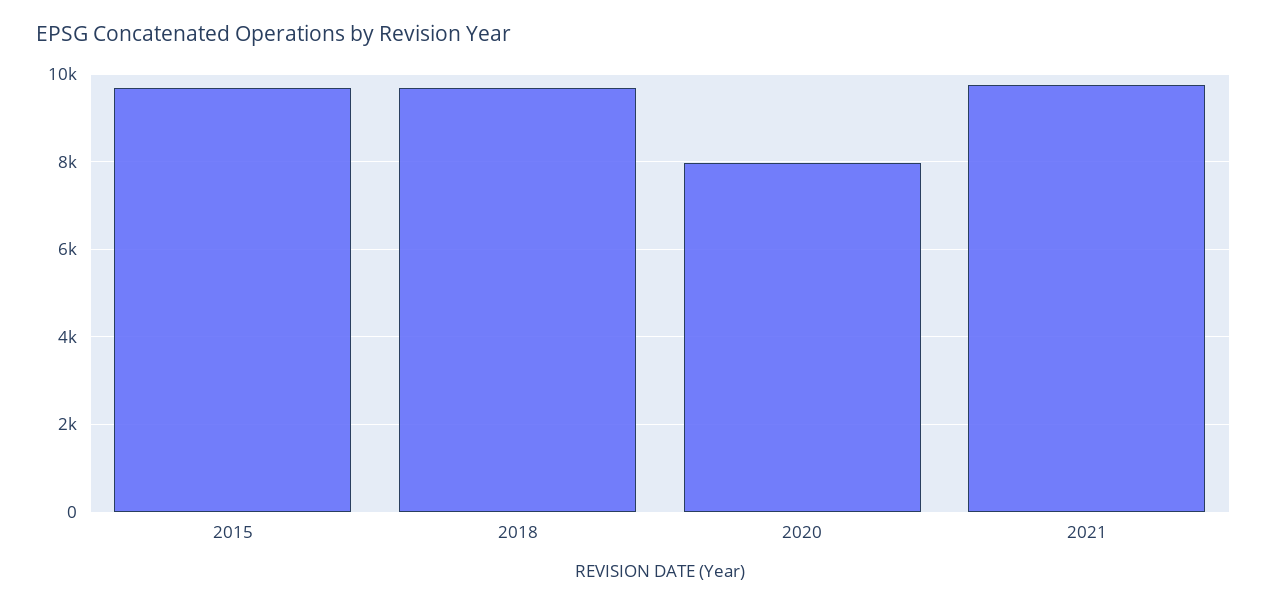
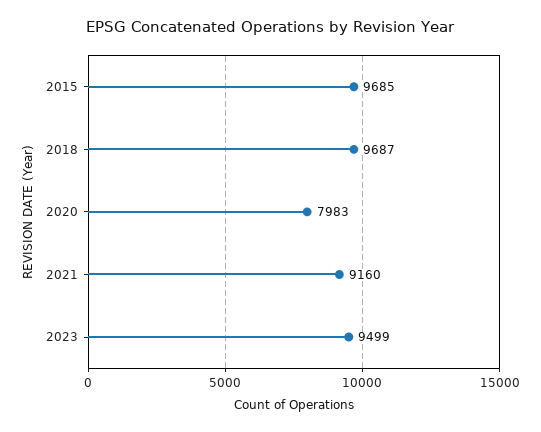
2021: 9800 -> 9160
2023: none -> 9499

